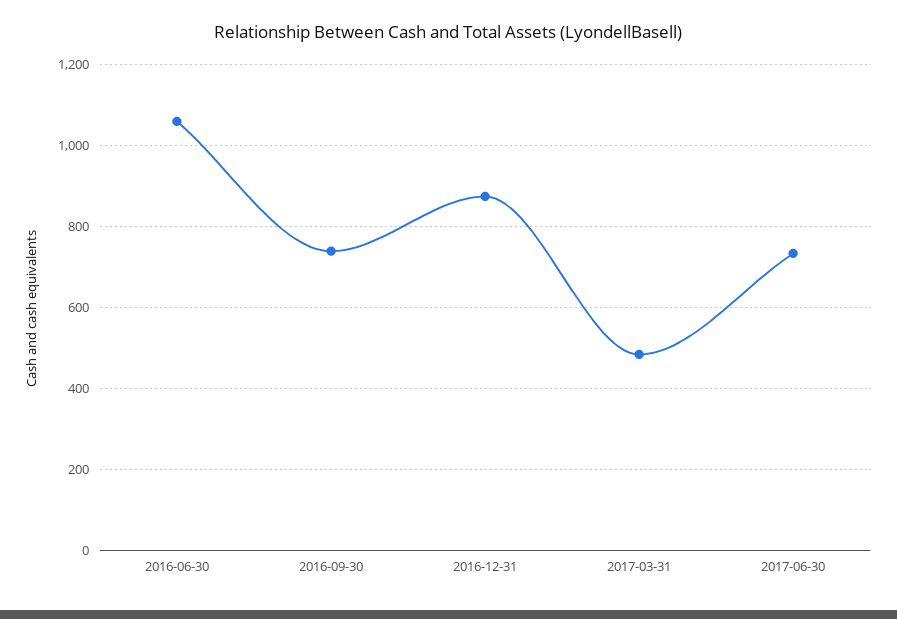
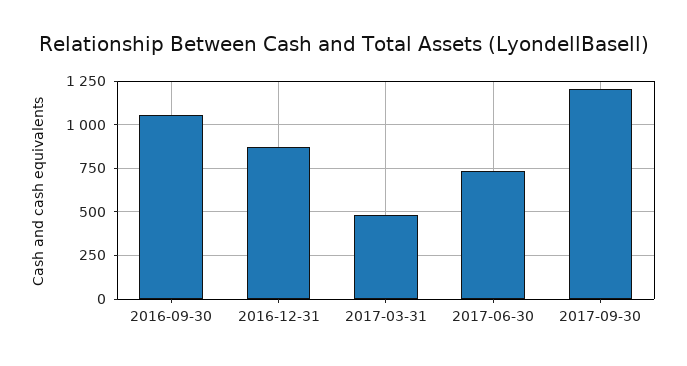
2016-06-30: 1060 -> none
2016-09-30: 740 -> 1050
2017-09-30: none -> 1200

